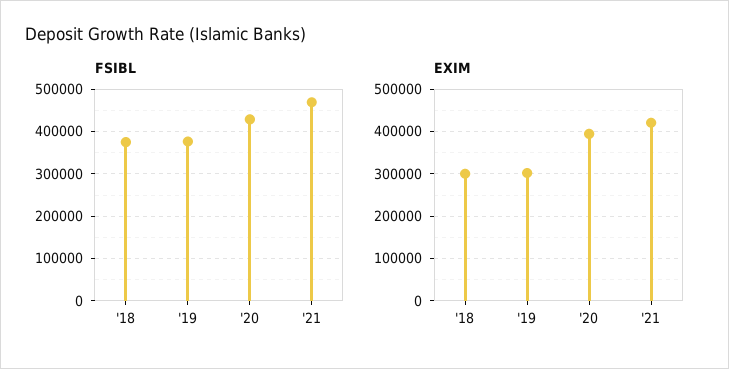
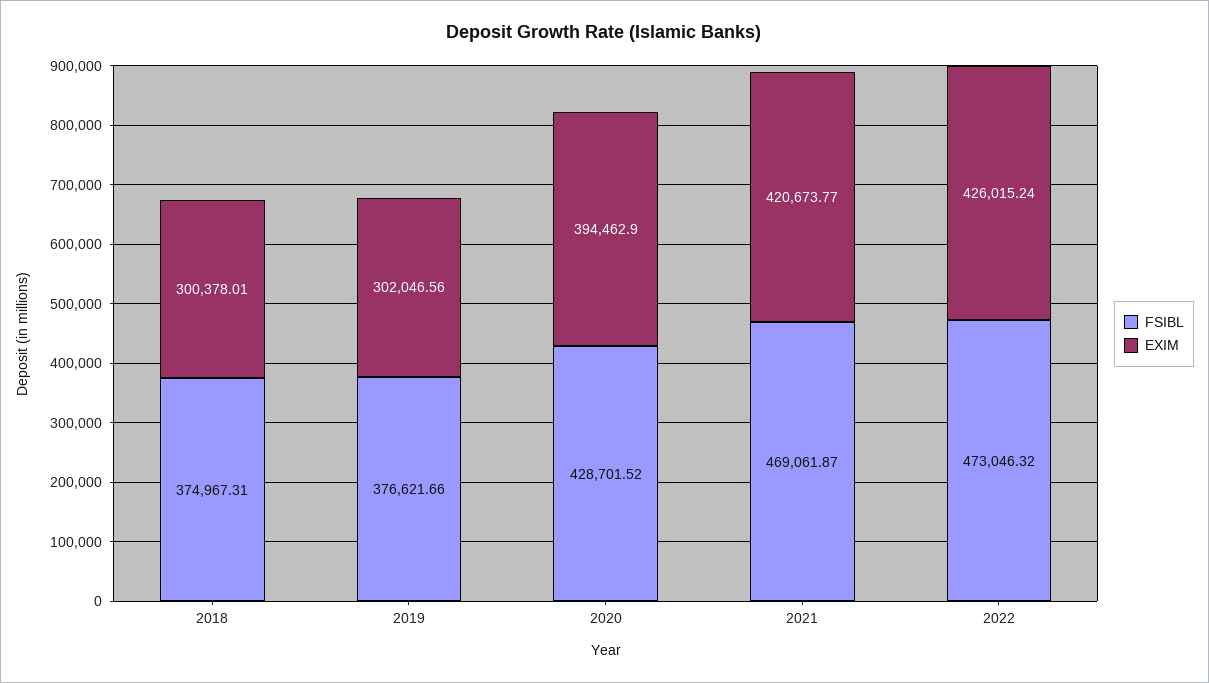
FSIBL, 2022: none -> 473046.32
EXIM, 2022: none -> 426015.24

